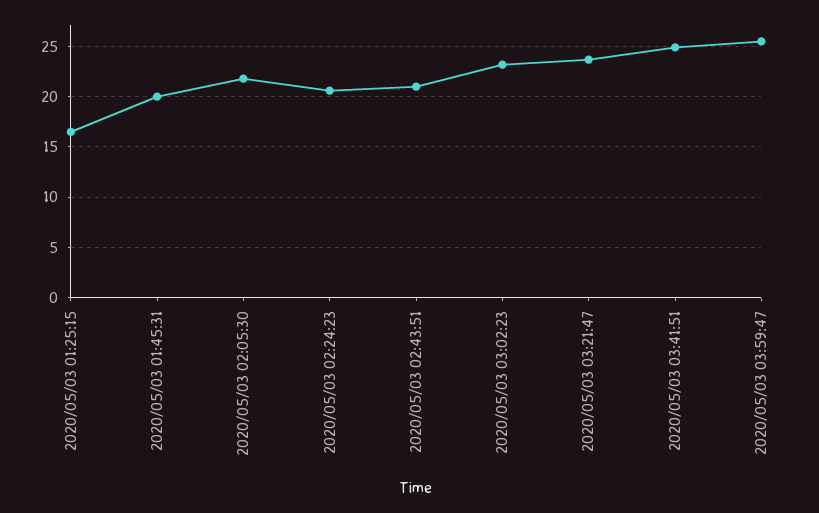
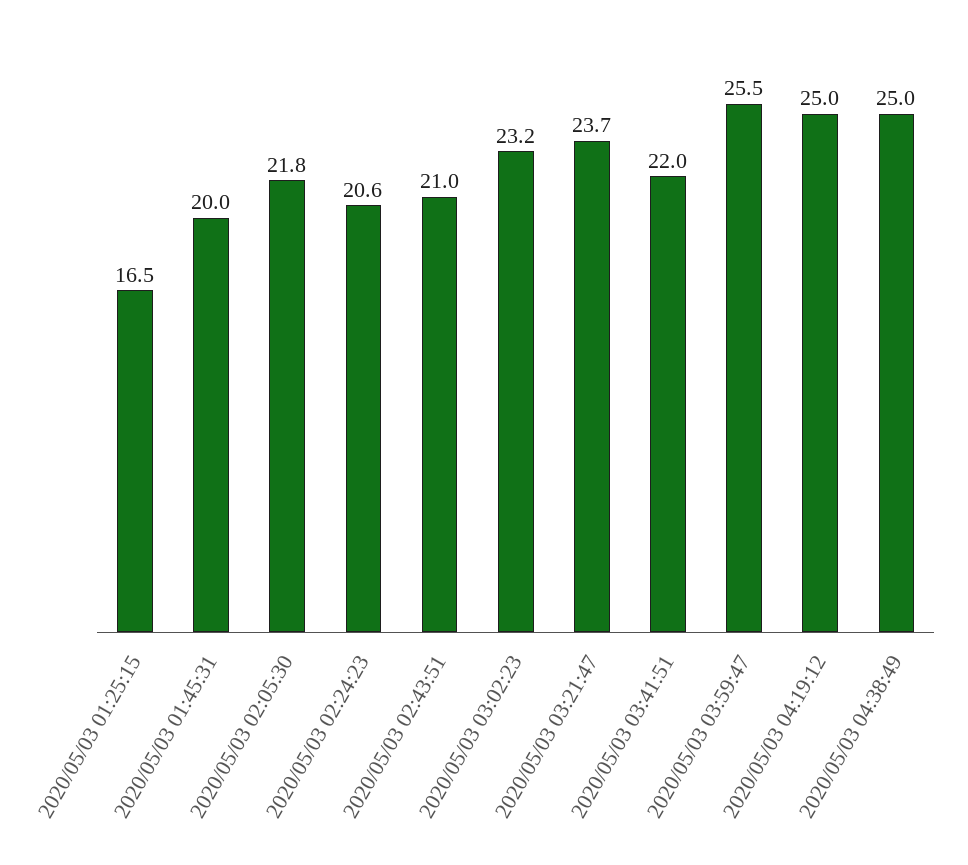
2020/05/03 03:41:51: 25 -> 22
2020/05/03 04:19:12: none -> 25
2020/05/03 04:38:49: none -> 25

